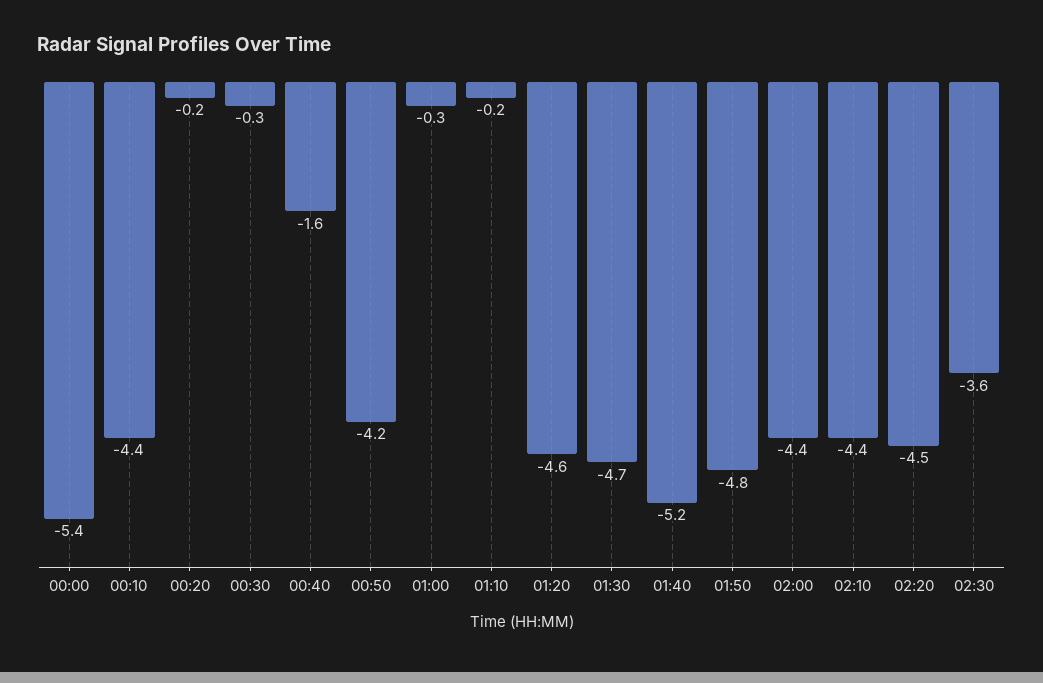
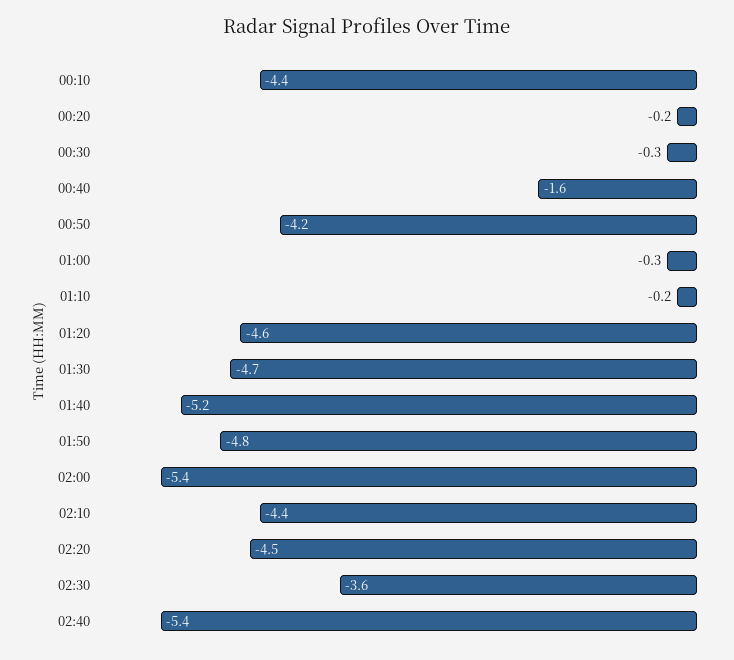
00:00: -5.4 -> none
02:00: -4.4 -> -5.4
02:40: none -> -5.4

